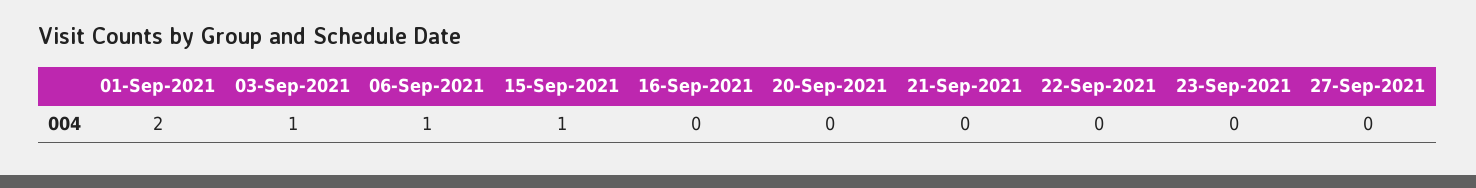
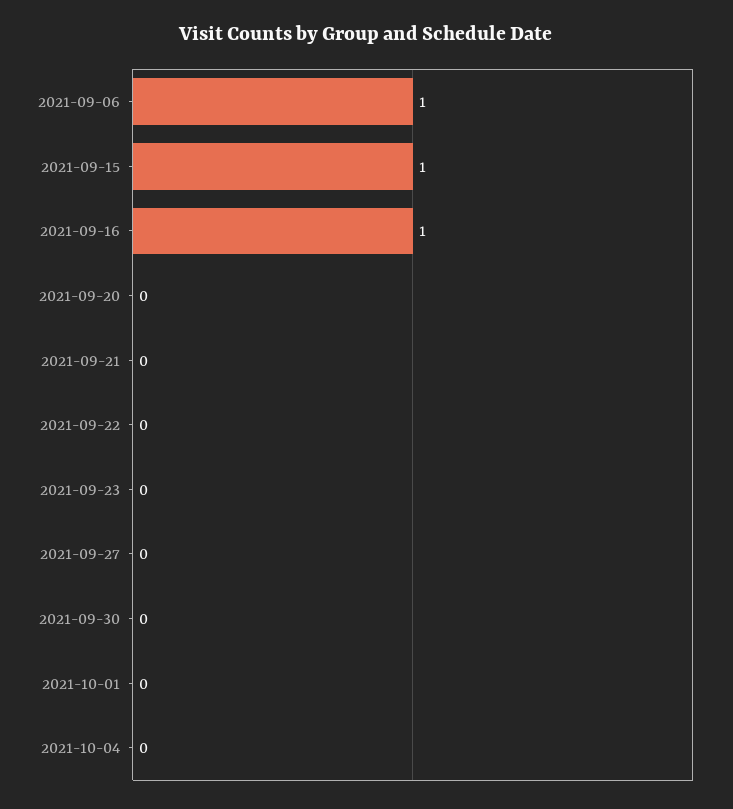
01-Sep-2021: 2 -> none
03-Sep-2021: 1 -> none
16-Sep-2021: 0 -> 1
2021-09-30: none -> 0
2021-10-01: none -> 0
2021-10-04: none -> 0

